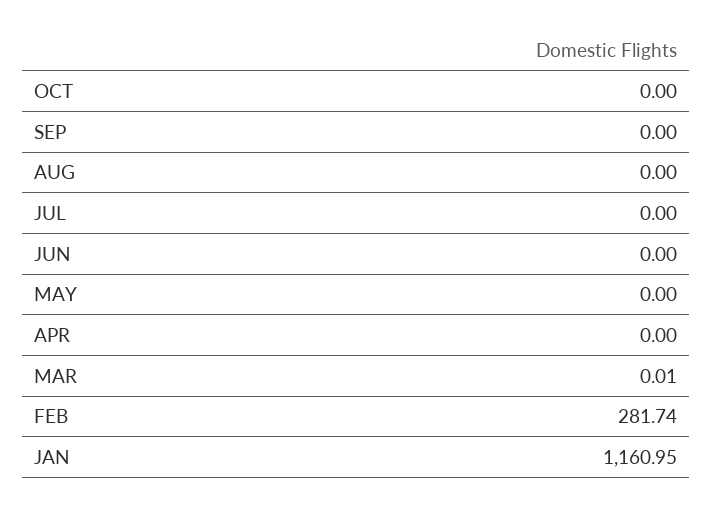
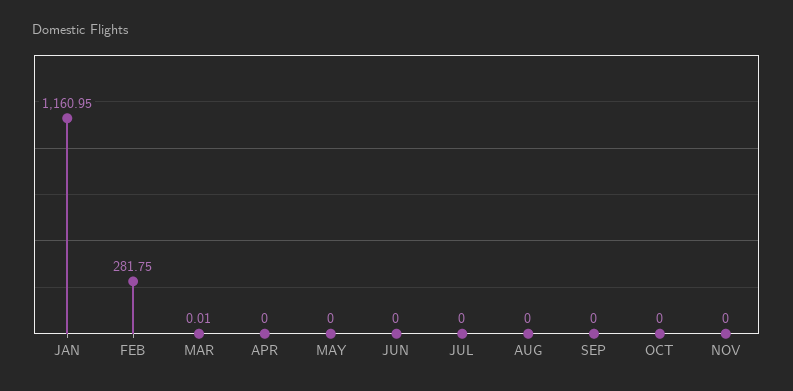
FEB: 281.74 -> 281.75
NOV: none -> 0

